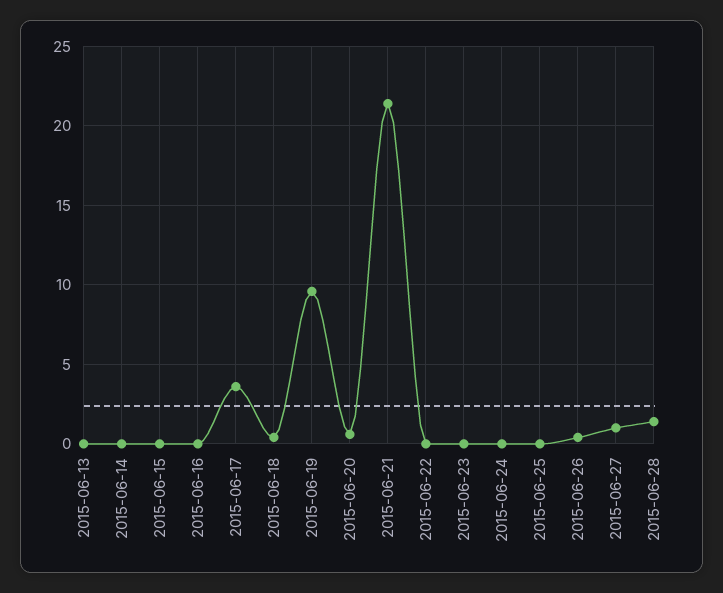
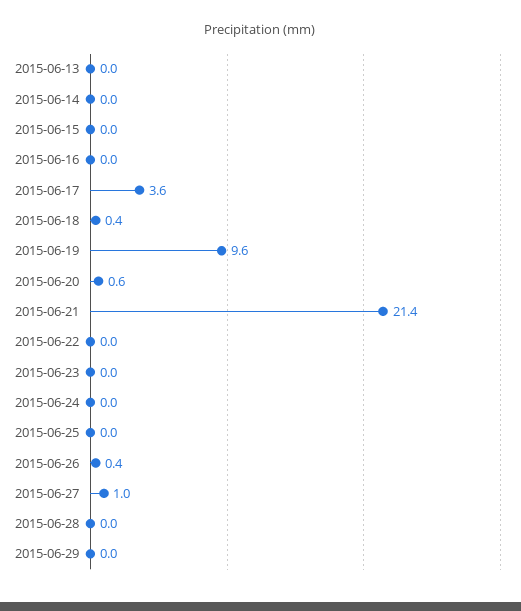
2015-06-28: 1.5 -> 0
2015-06-29: none -> 0

